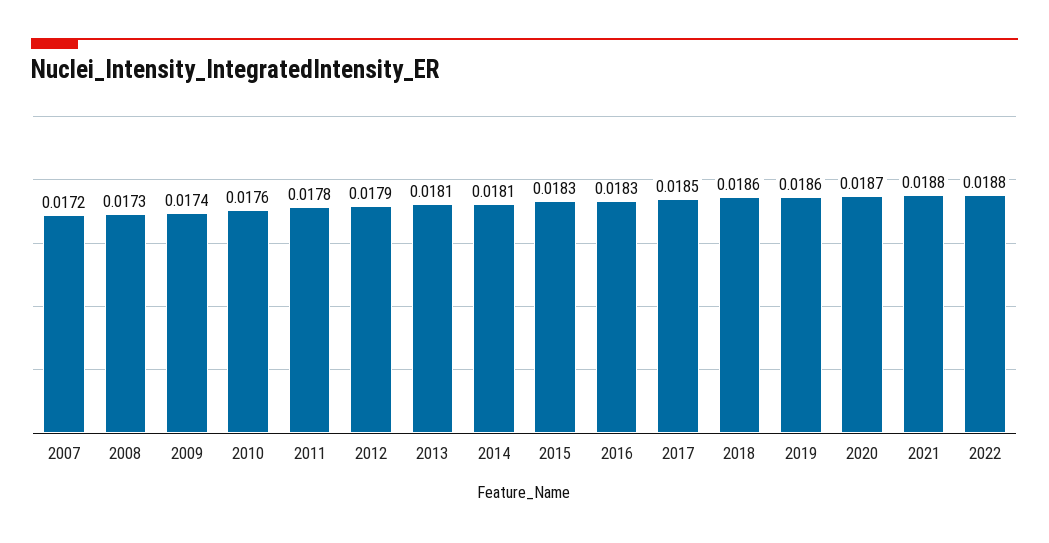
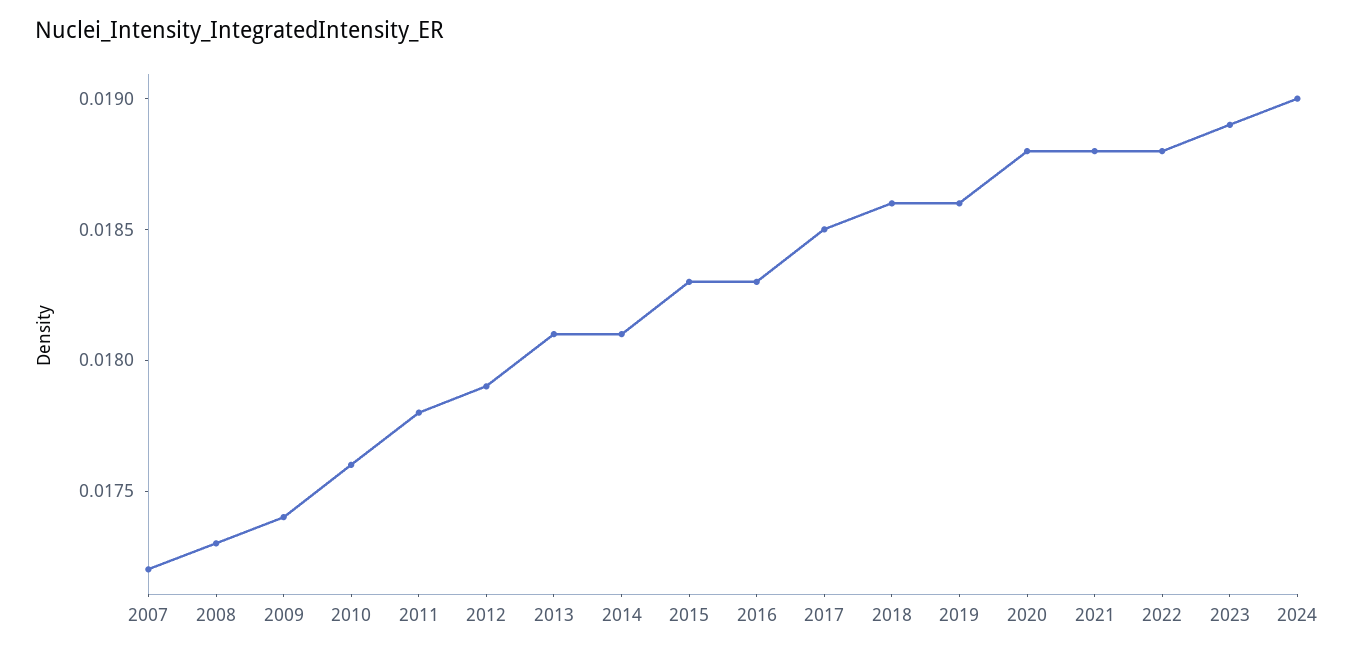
2020: 0.0187 -> 0.0188
2023: none -> 0.0189
2024: none -> 0.019

